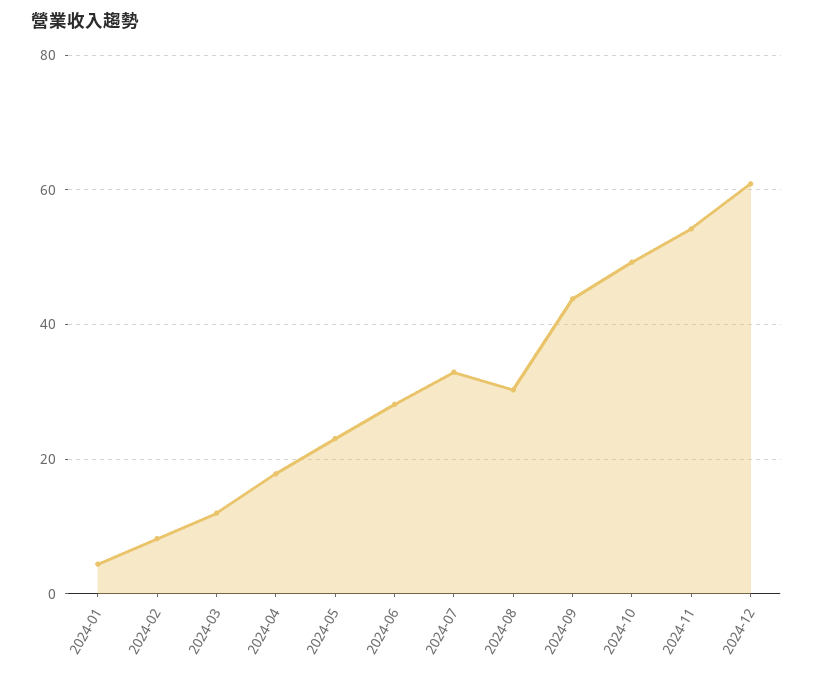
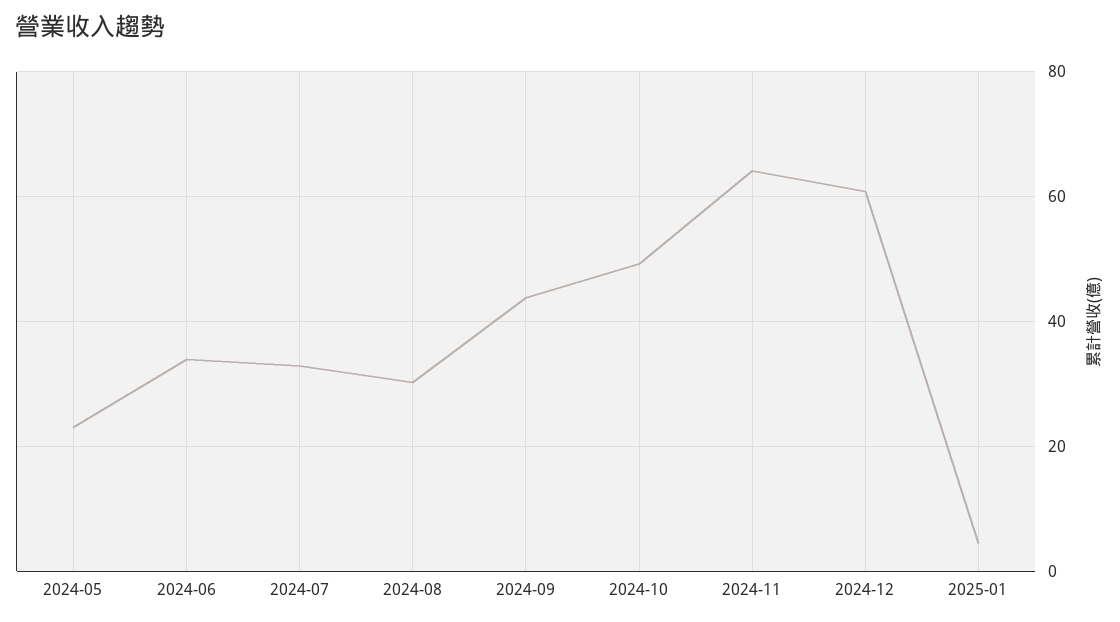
2024-01: 4 -> none
2024-02: 8 -> none
2024-03: 12 -> none
2024-04: 18 -> none
2024-06: 28 -> 34
2024-11: 54 -> 64
2025-01: none -> 4

